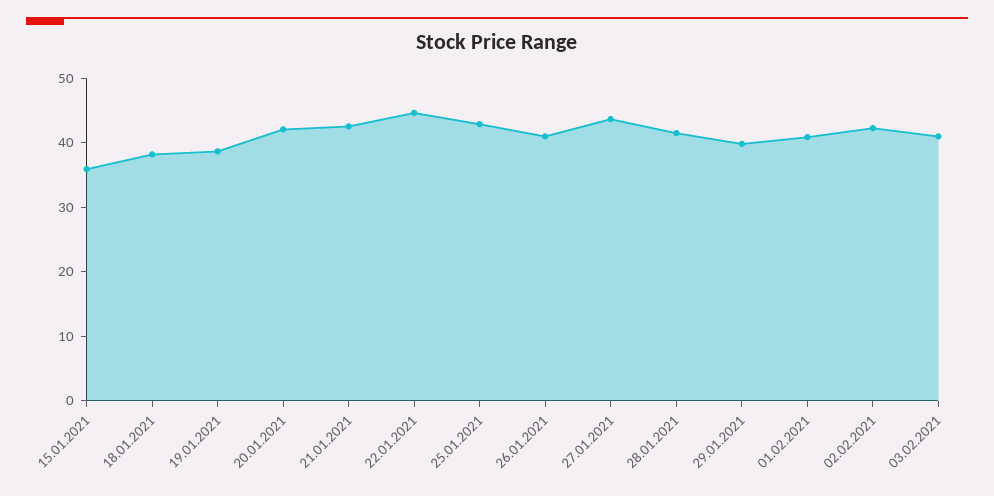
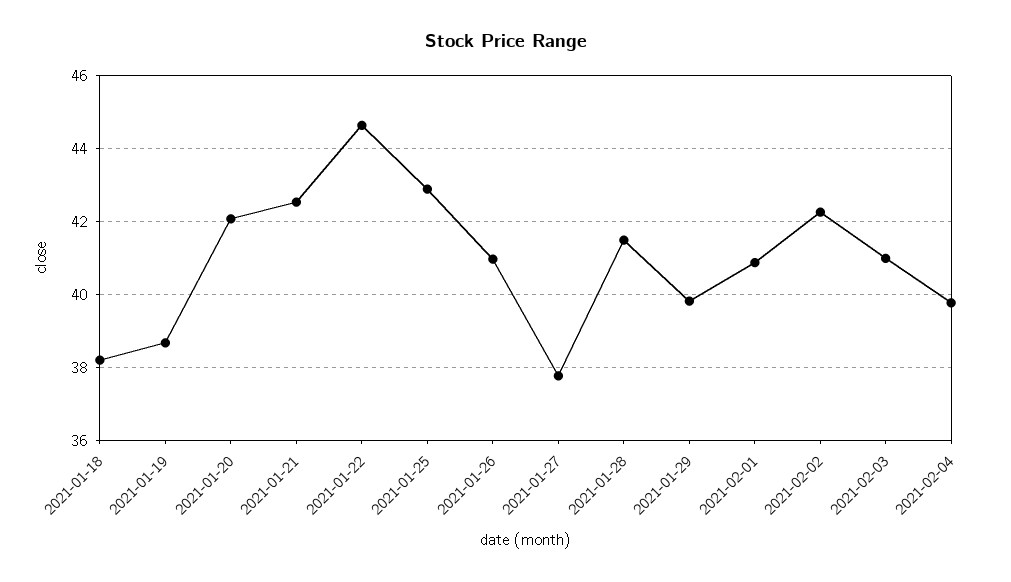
15.01.2021: 36 -> none
27.01.2021: 44 -> 37.8
2021-02-04: none -> 39.8

